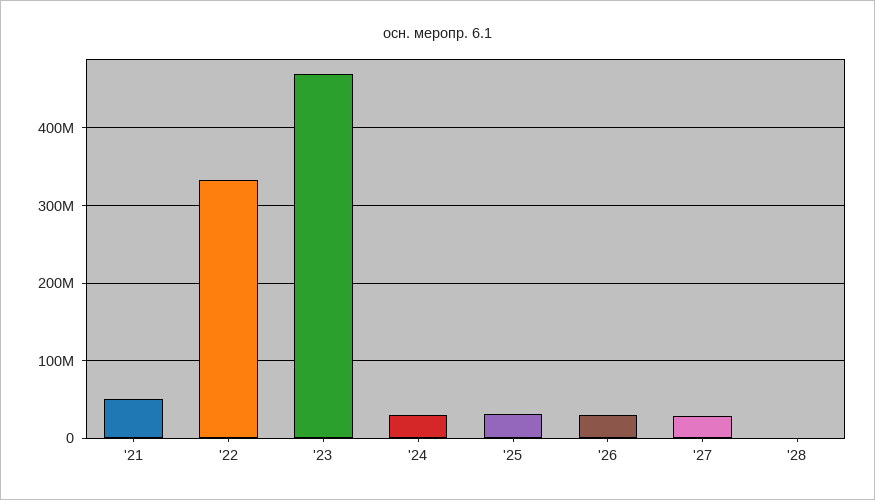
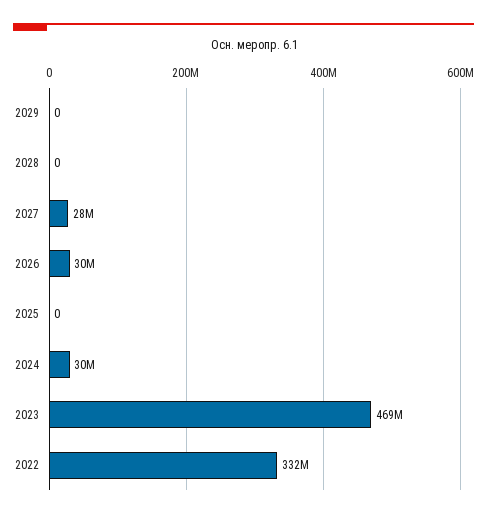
'21: 50000000 -> none
'25: 30000000 -> 0
2029: none -> 0

